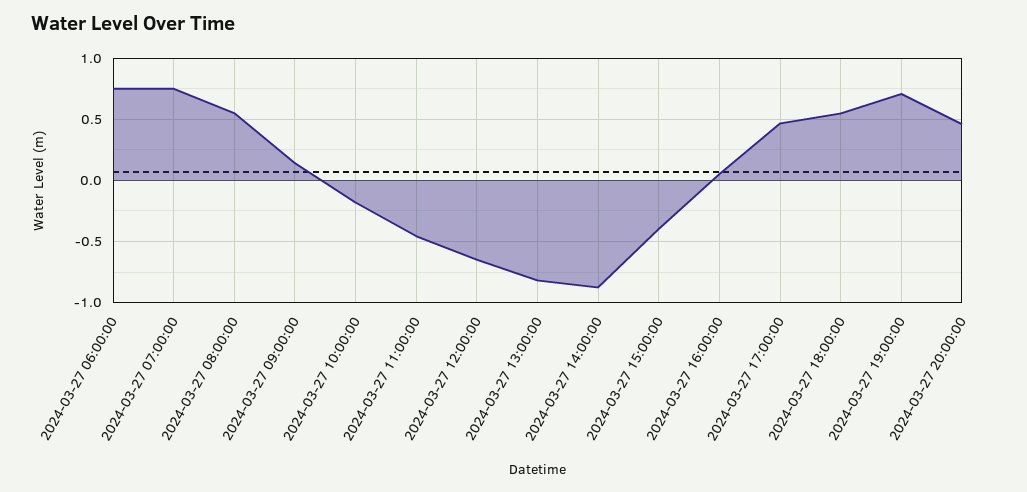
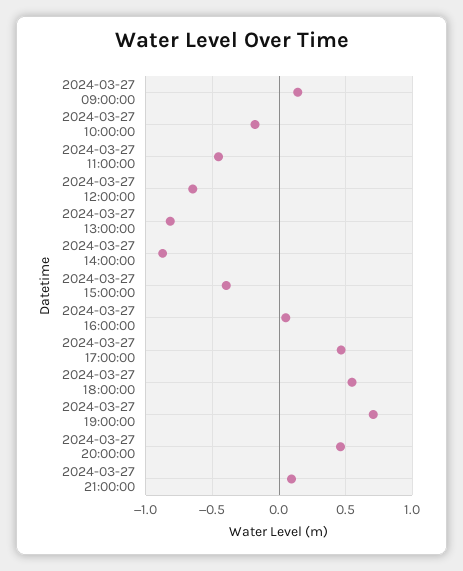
2024-03-27 06:00:00: 0.75 -> none
2024-03-27 07:00:00: 0.75 -> none
2024-03-27 08:00:00: 0.55 -> none
2024-03-27 21:00:00: none -> 0.1

